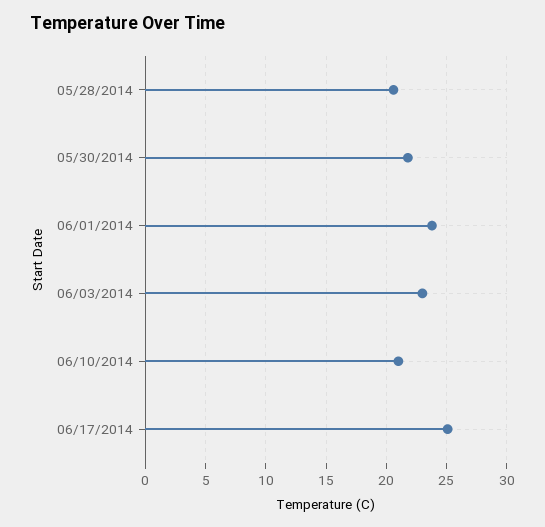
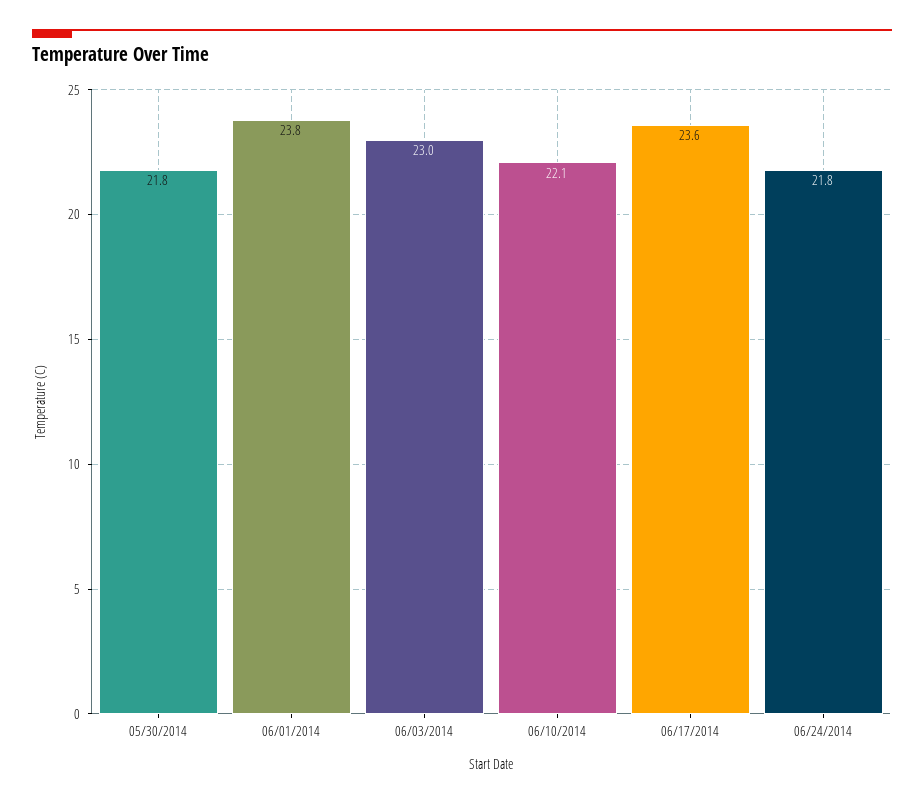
05/28/2014: 20.5 -> none
06/10/2014: 21 -> 22.1
06/17/2014: 25 -> 23.6
06/24/2014: none -> 21.8

